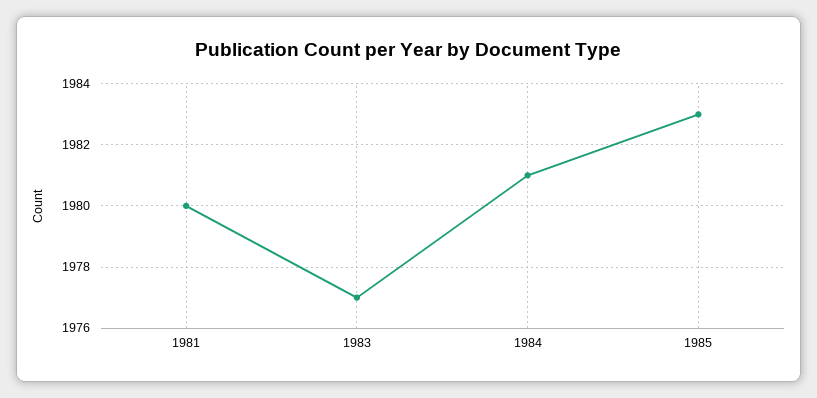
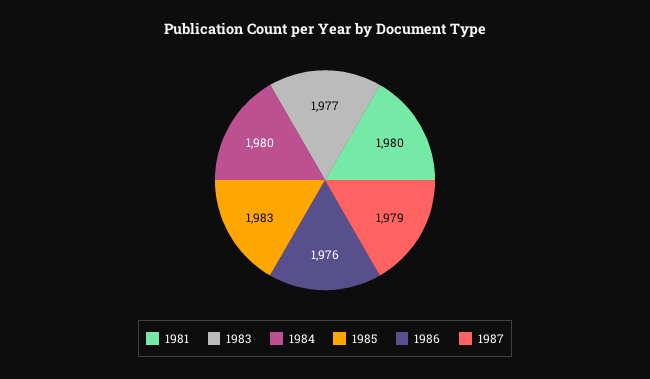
1984: 1981 -> 1980
1986: none -> 1976
1987: none -> 1979

